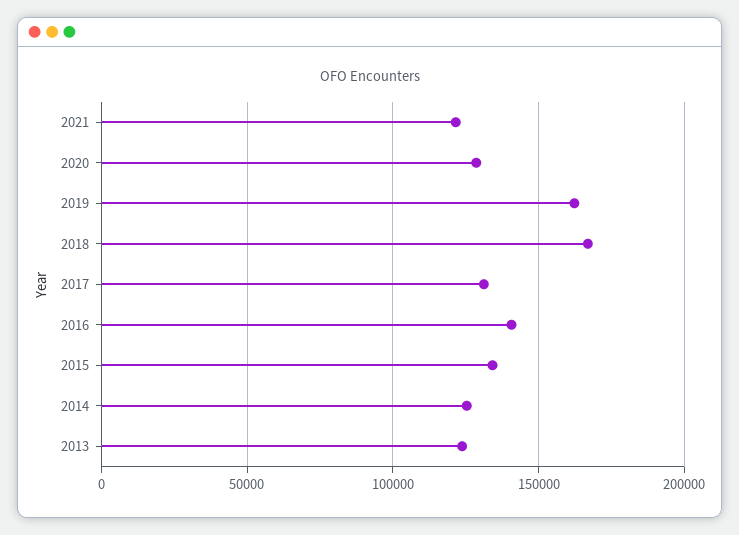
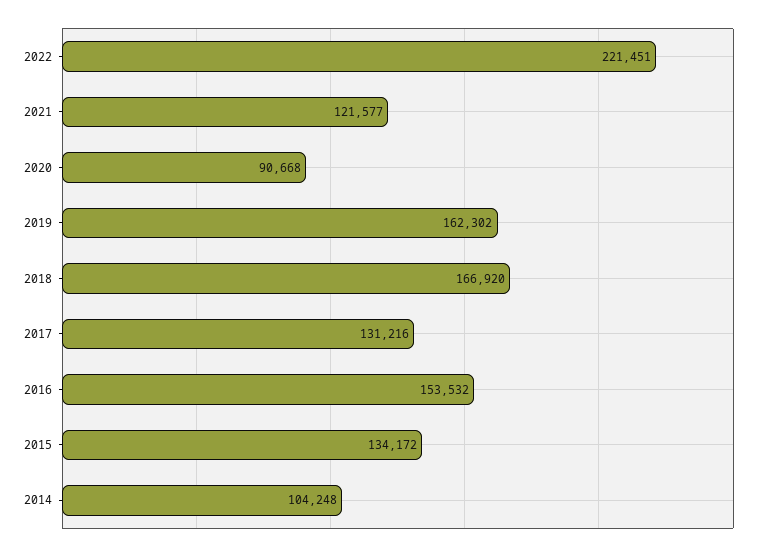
2020: 130000 -> 90668
2016: 140000 -> 153532
2014: 125000 -> 104248
2013: 125000 -> none
2022: none -> 221451

